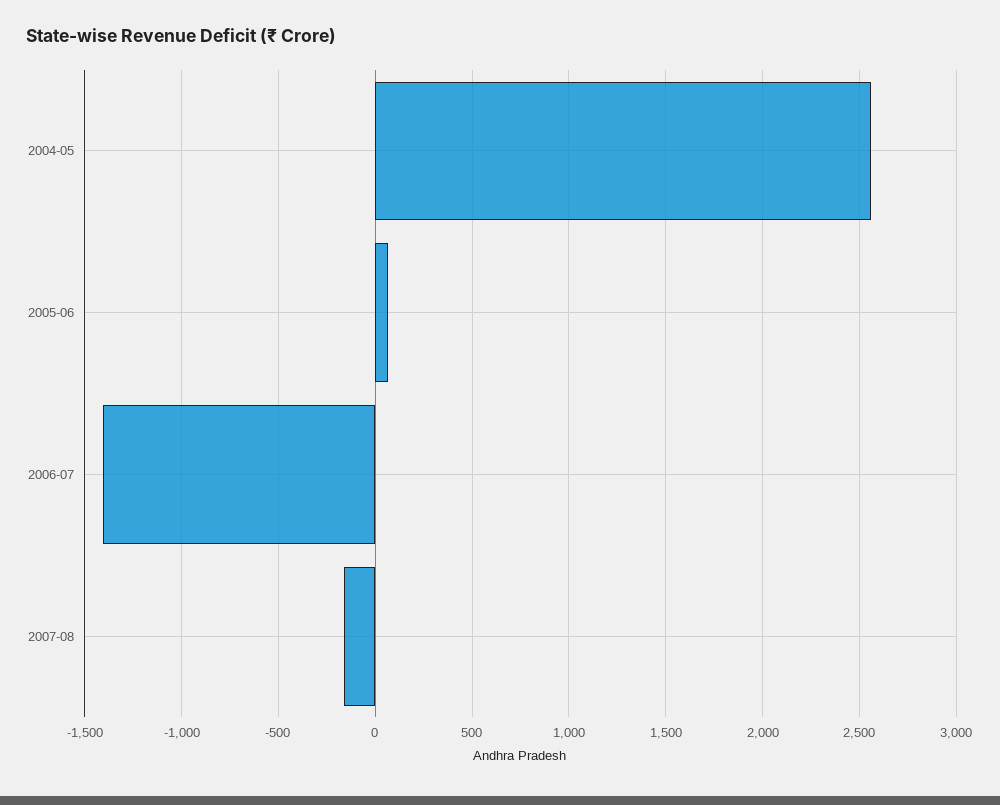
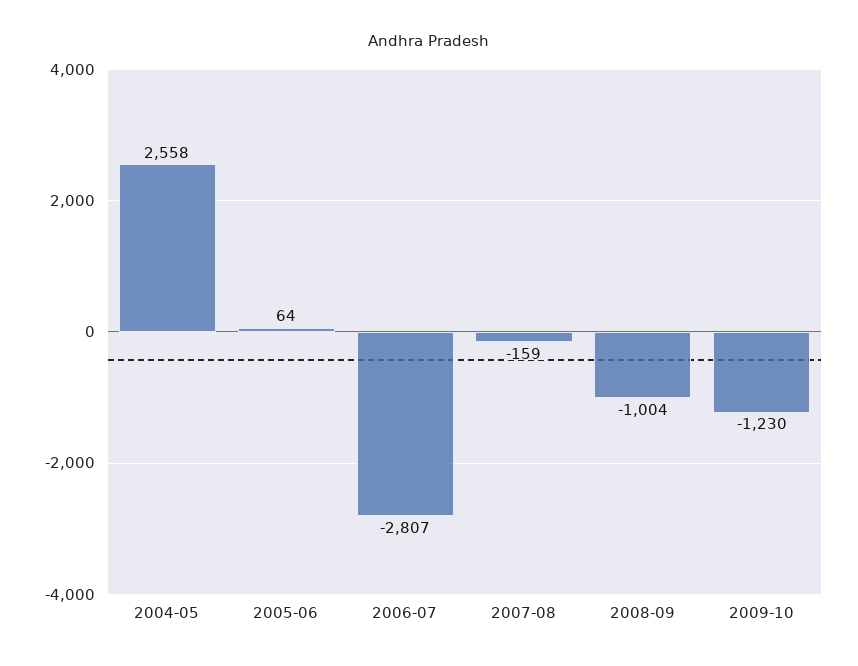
2006-07: -1400 -> -2807
2008-09: none -> -1004
2009-10: none -> -1230

